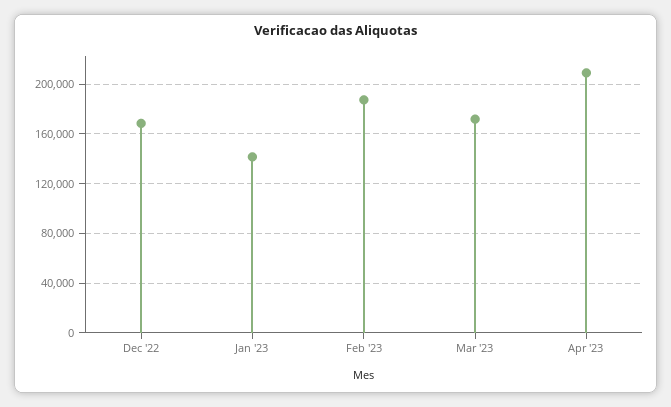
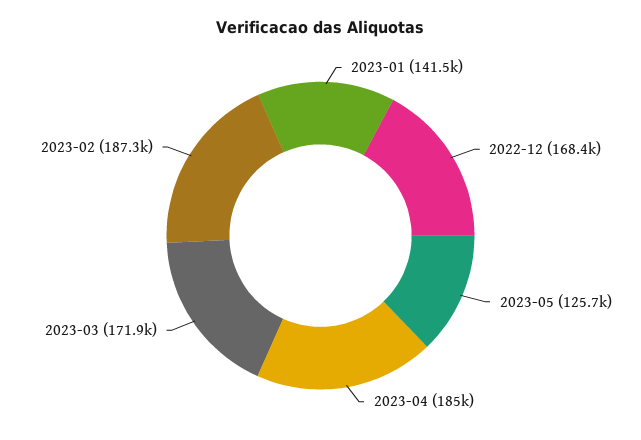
Apr '23: 210000 -> 185000
2023-05: none -> 125700

